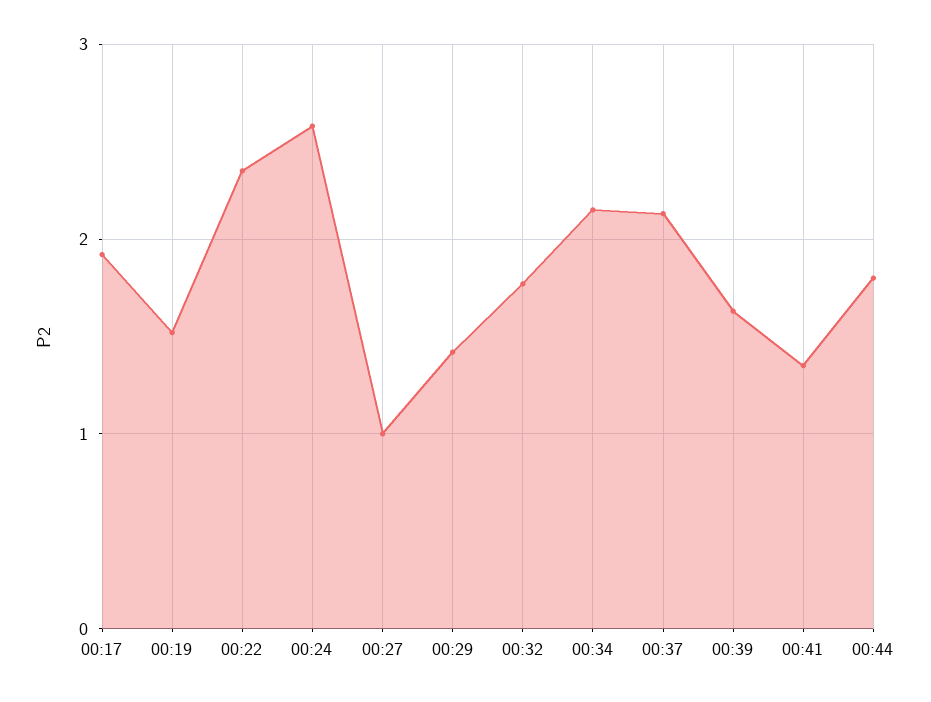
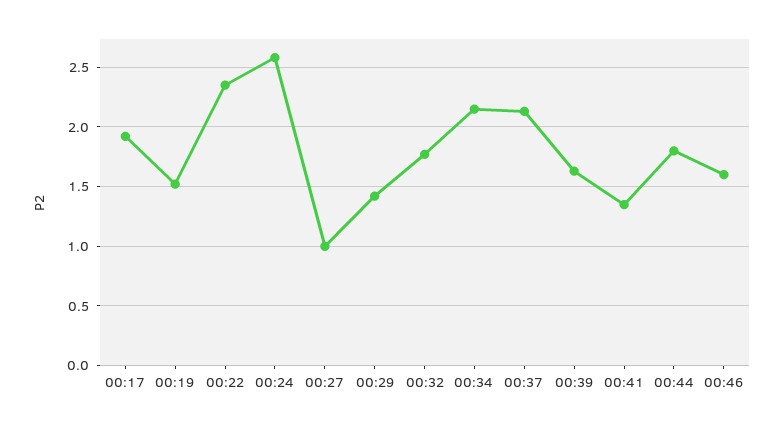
00:46: none -> 1.6

